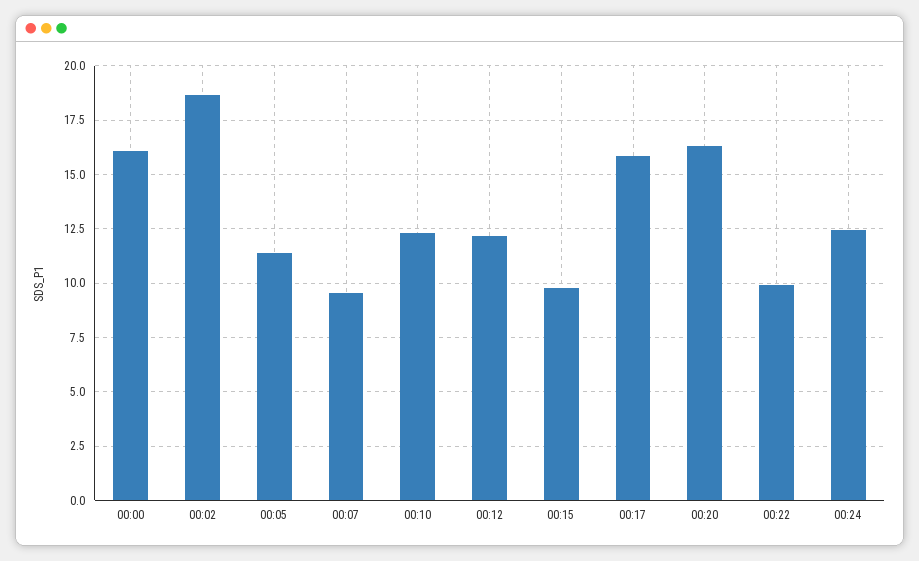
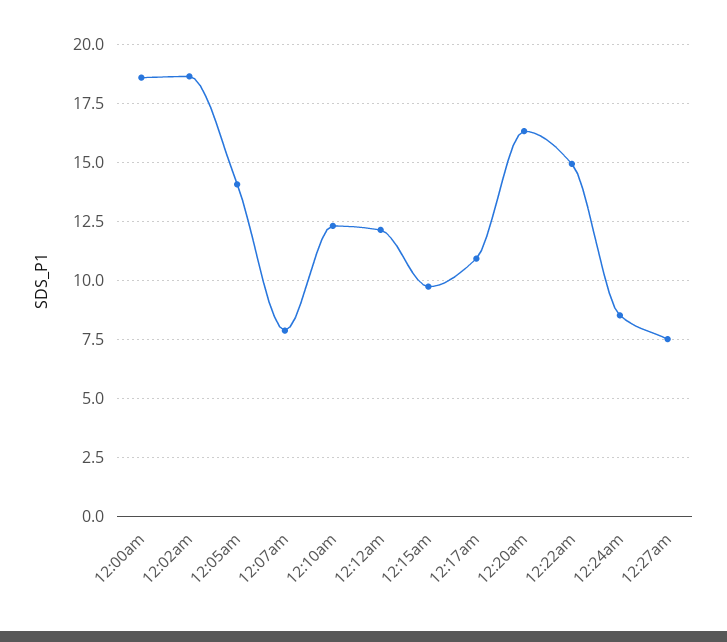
00:00: 16 -> 18.5
00:05: 11.5 -> 14
00:07: 9.5 -> 8
00:17: 16 -> 11
00:22: 10 -> 15
00:24: 12.5 -> 8.5
12:27am: none -> 7.5

